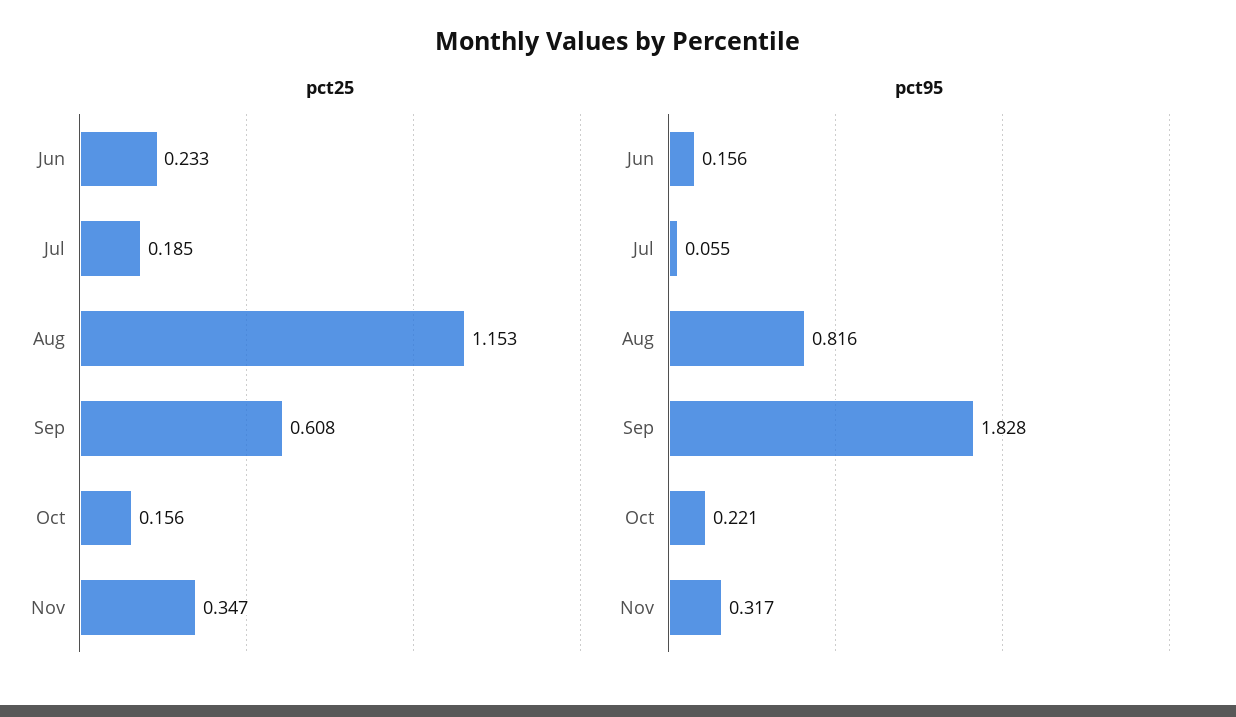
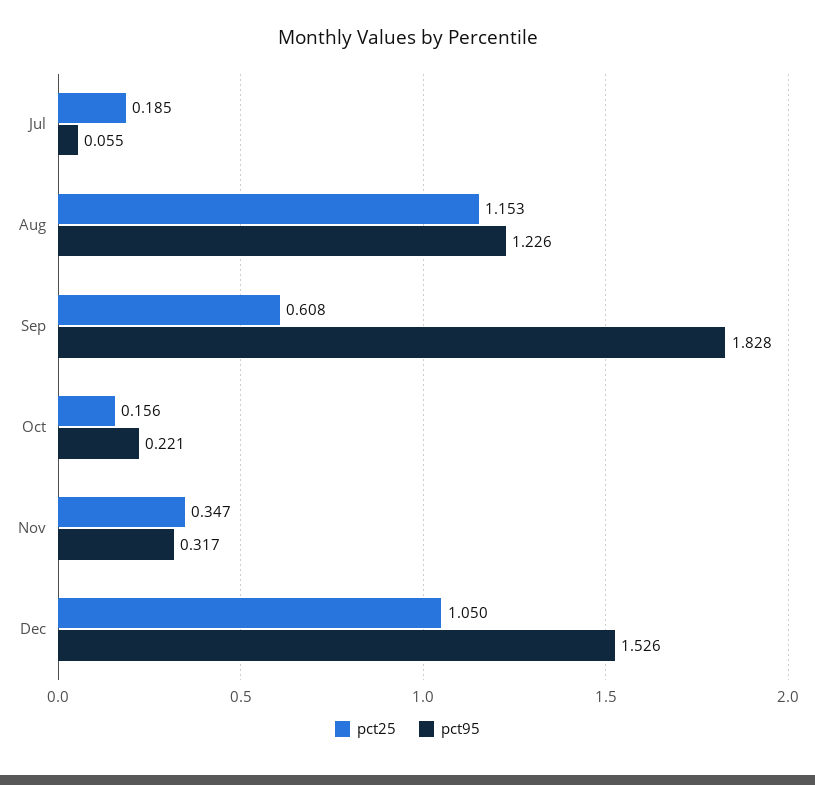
pct25, Jun: 0.233 -> none
pct95, Jun: 0.156 -> none
pct95, Aug: 0.816 -> 1.226
pct25, Dec: none -> 1.05
pct95, Dec: none -> 1.526

